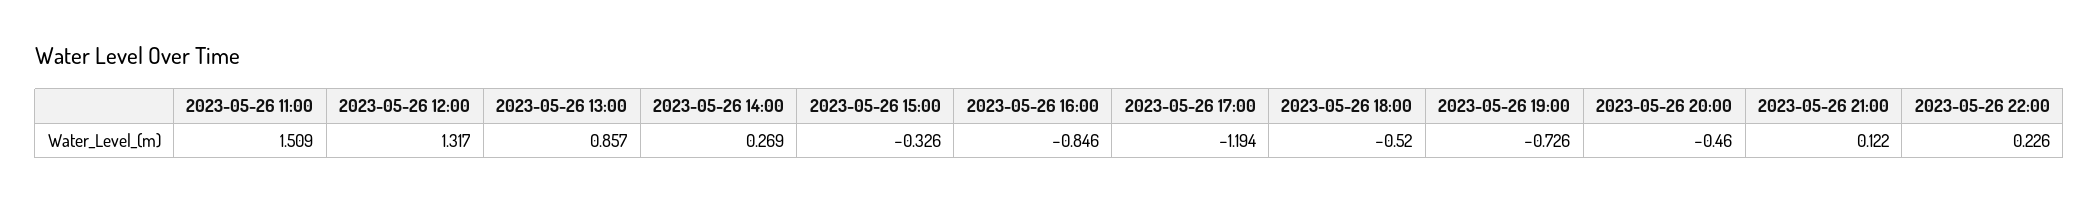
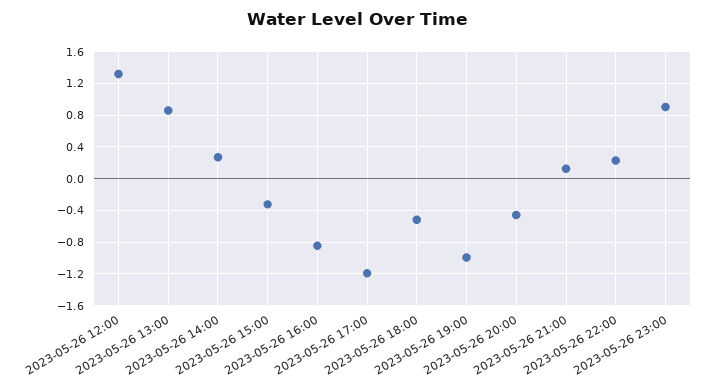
2023-05-26 11:00: 1.509 -> none
2023-05-26 19:00: -0.726 -> -1
2023-05-26 23:00: none -> 0.9

